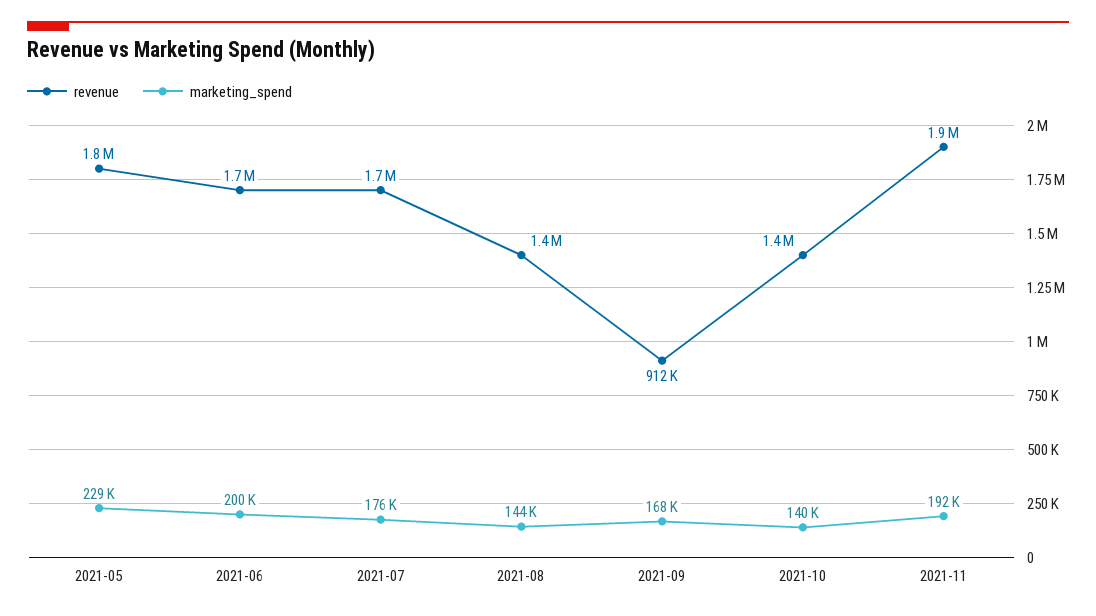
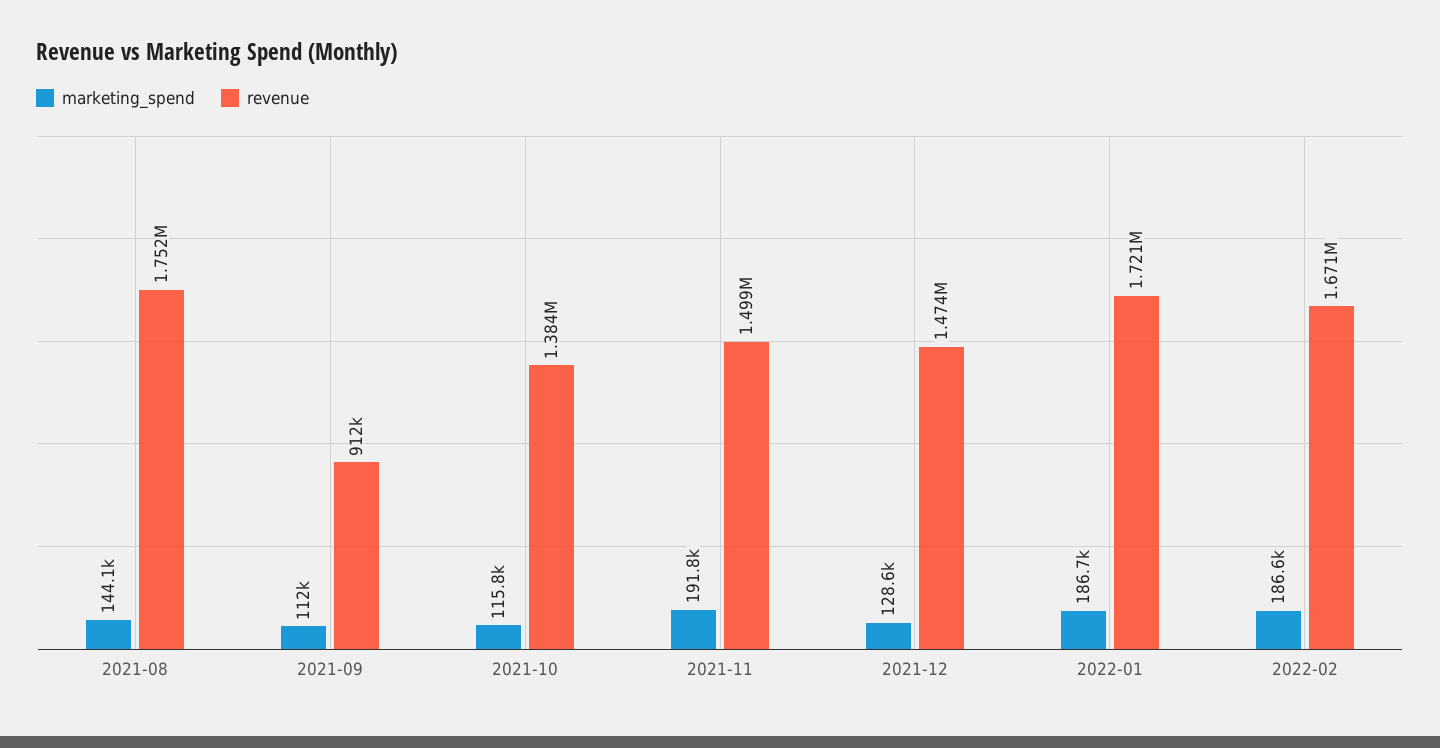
revenue, 2021-05: 1800000 -> none
marketing_spend, 2021-05: 229000 -> none
revenue, 2021-06: 1700000 -> none
marketing_spend, 2021-06: 200000 -> none
revenue, 2021-07: 1700000 -> none
marketing_spend, 2021-07: 176000 -> none
revenue, 2021-08: 1400000 -> 1752000
marketing_spend, 2021-09: 168000 -> 112000
marketing_spend, 2021-10: 140000 -> 115800
revenue, 2021-11: 1900000 -> 1499000
marketing_spend, 2021-12: none -> 128600
revenue, 2021-12: none -> 1474000
marketing_spend, 2022-01: none -> 186700
revenue, 2022-01: none -> 1721000
marketing_spend, 2022-02: none -> 186600
revenue, 2022-02: none -> 1671000

